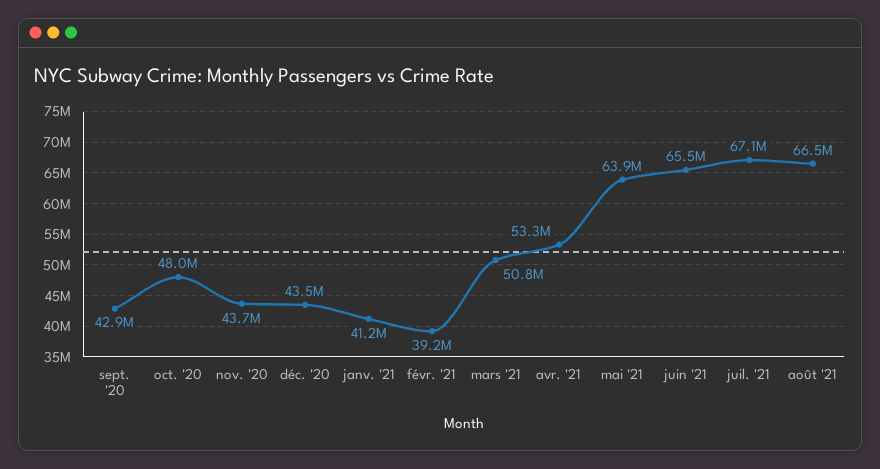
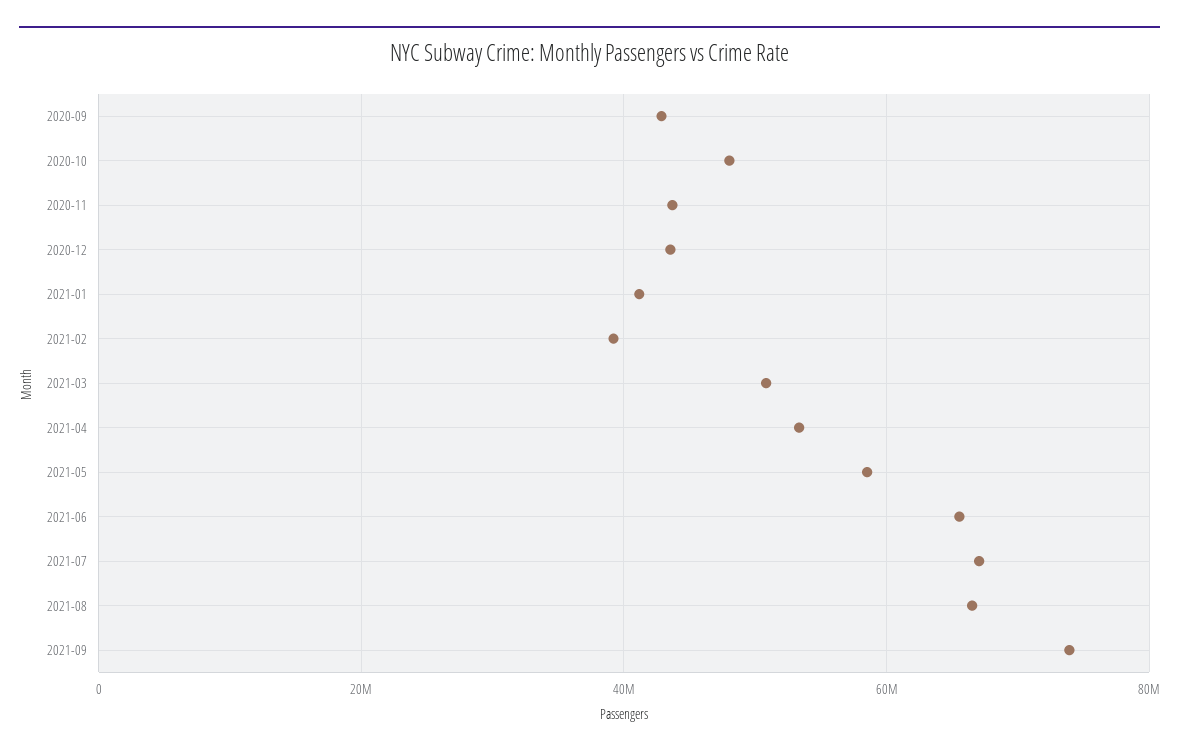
mai '21: 63900000 -> 58000000
2021-09: none -> 74000000

